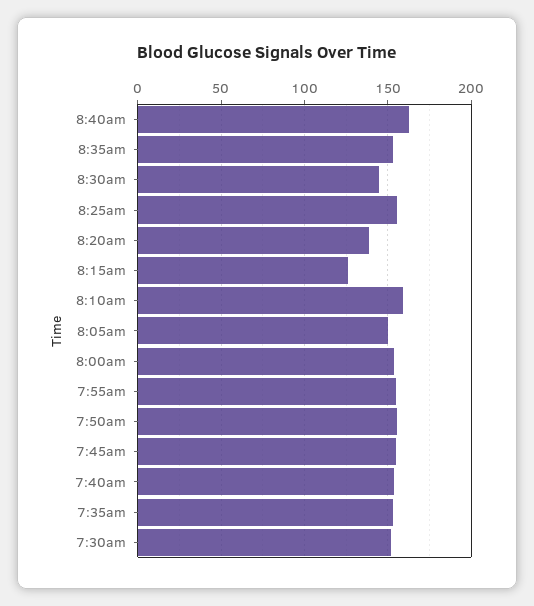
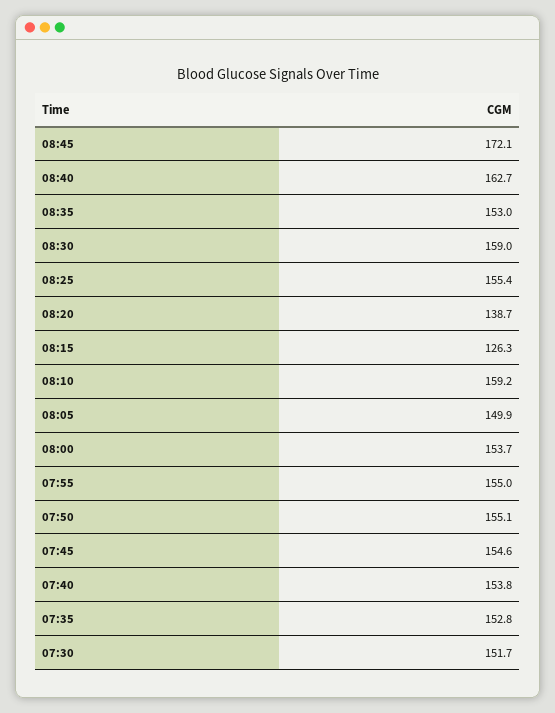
8:30am: 145 -> 159
08:45: none -> 172.1

